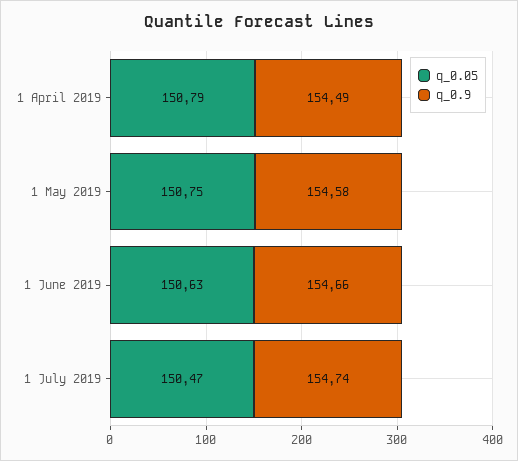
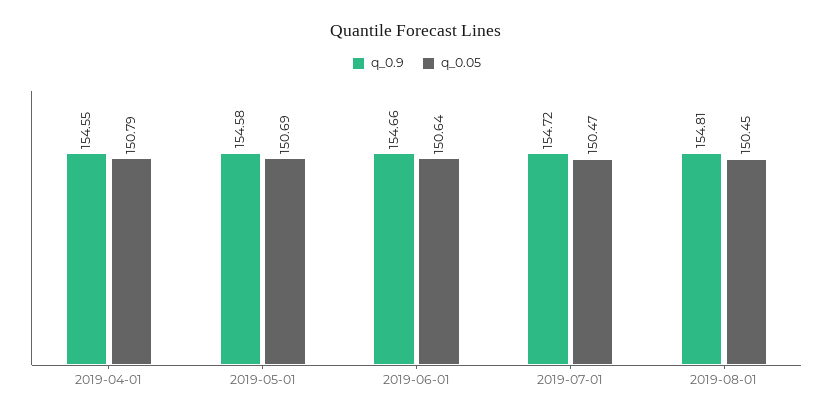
q_0.9, 1 April 2019: 154.49 -> 154.55
q_0.05, 1 May 2019: 150.75 -> 150.69
q_0.05, 1 June 2019: 150.63 -> 150.64
q_0.9, 1 July 2019: 154.74 -> 154.72
q_0.9, 2019-08-01: none -> 154.81
q_0.05, 2019-08-01: none -> 150.45

